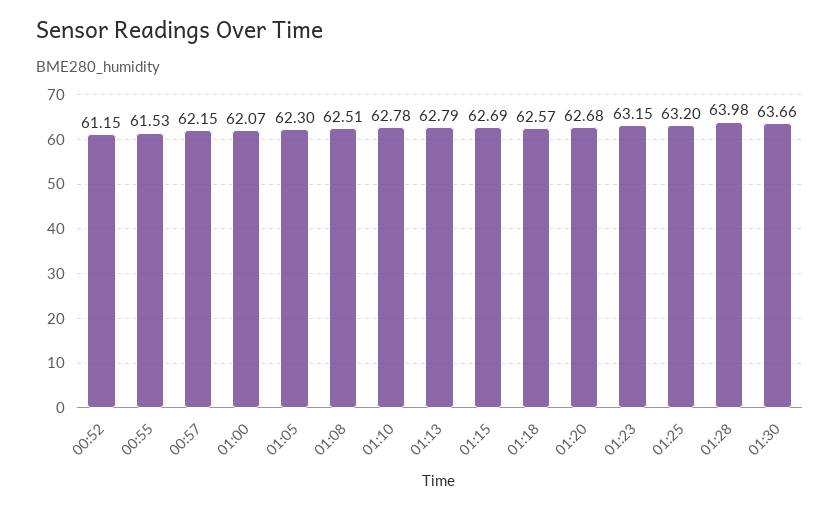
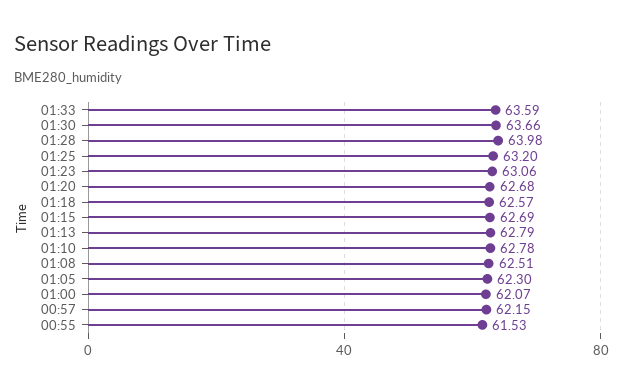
00:52: 61.15 -> none
01:23: 63.15 -> 63.06
01:33: none -> 63.59

